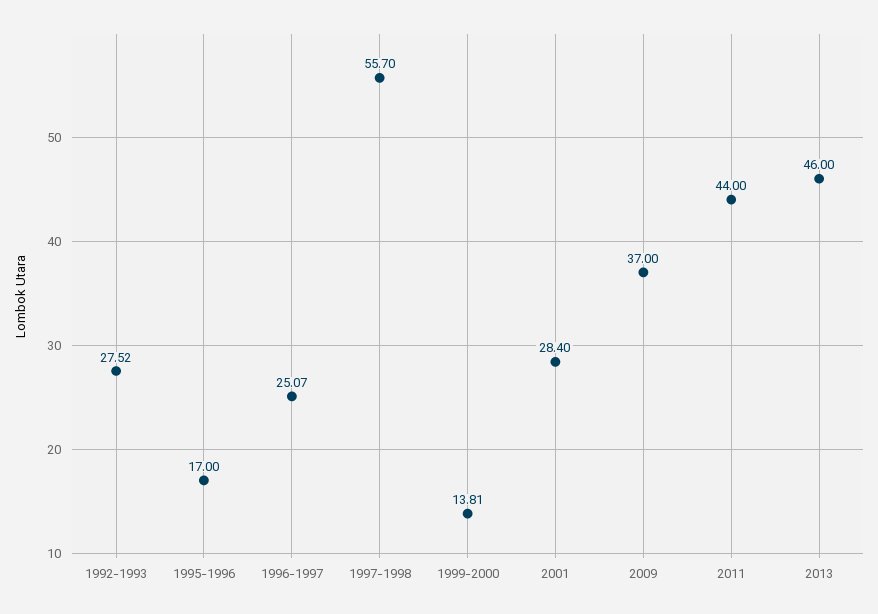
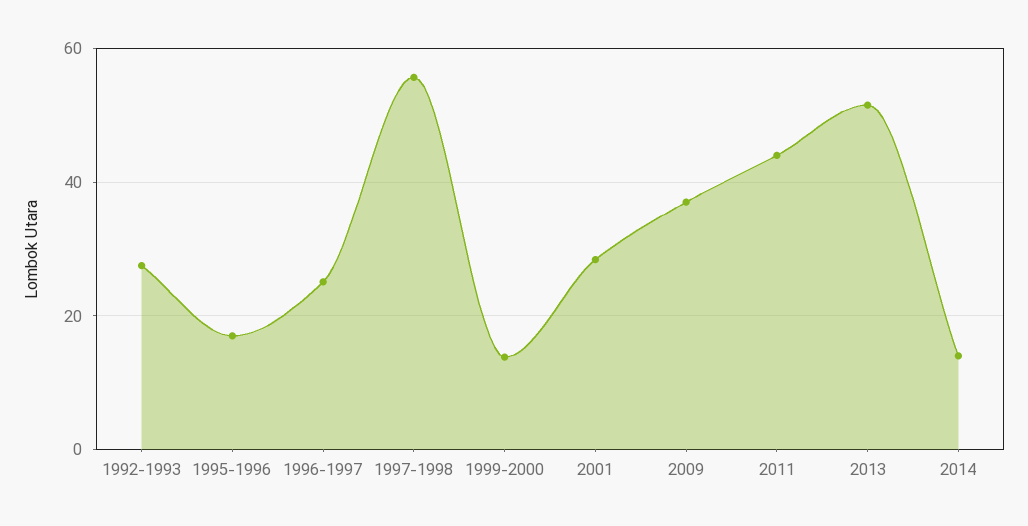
2013: 46 -> 52
2014: none -> 14

